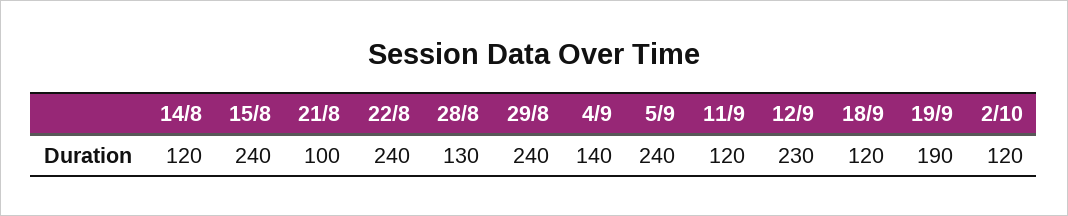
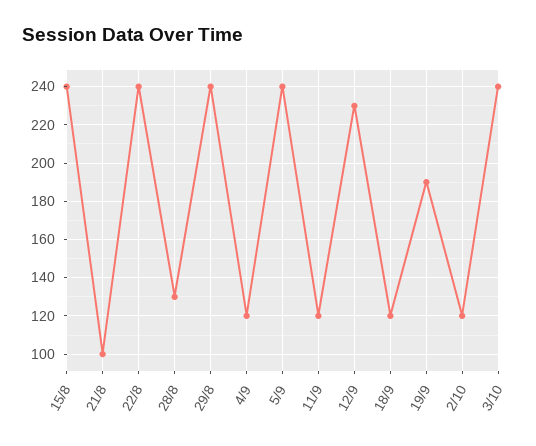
14/8: 120 -> none
4/9: 140 -> 120
3/10: none -> 240

